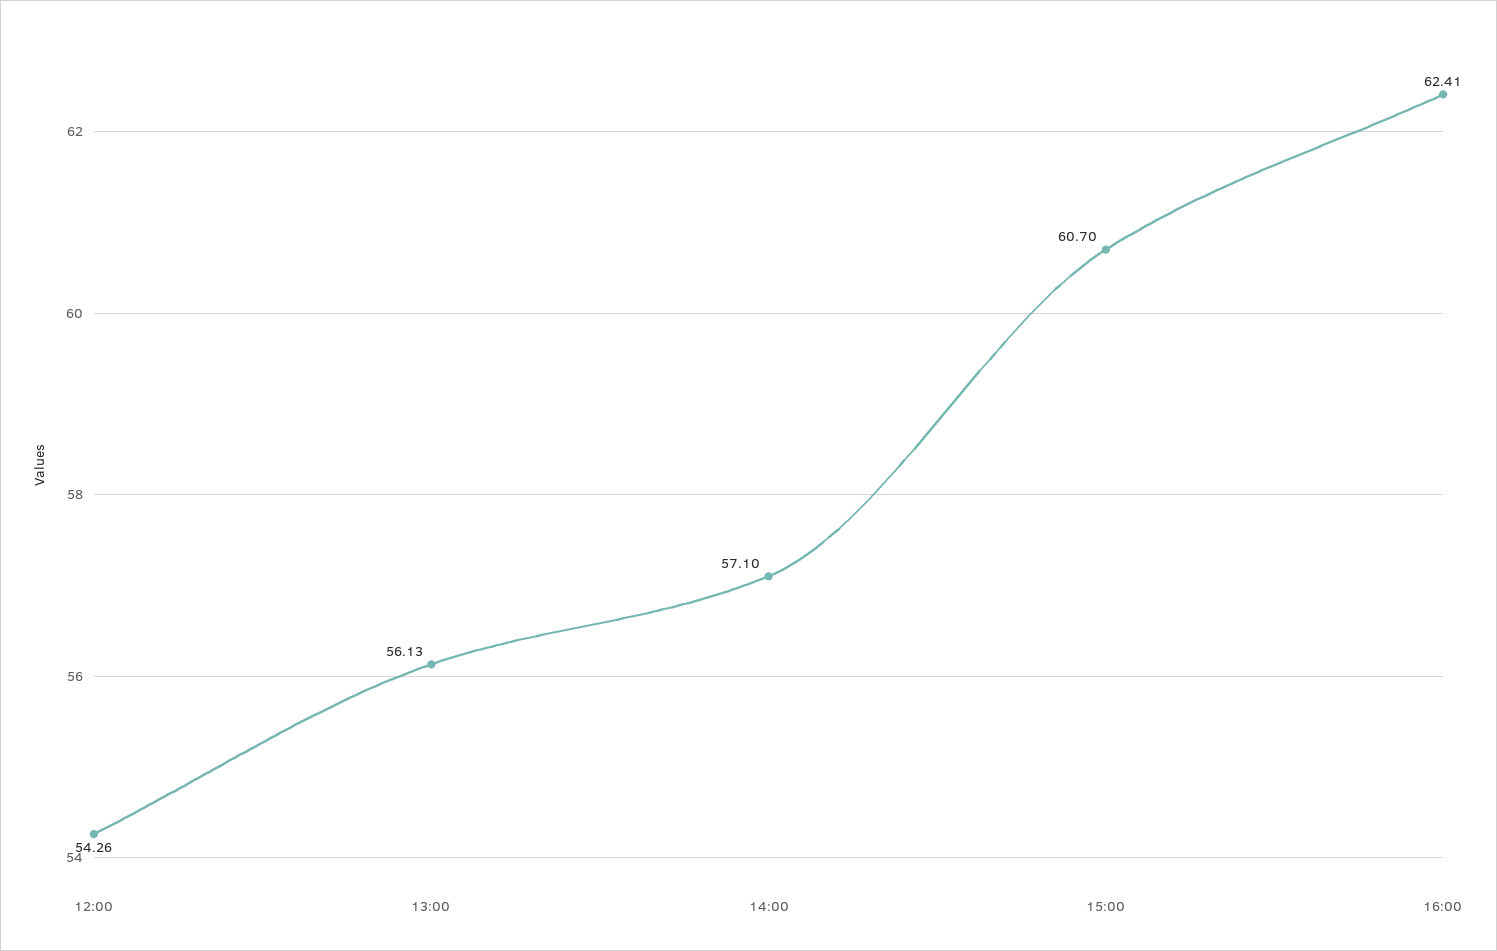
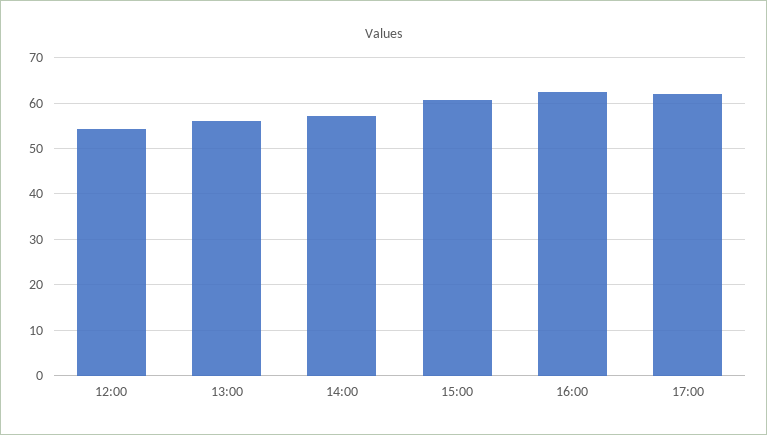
17:00: none -> 62

